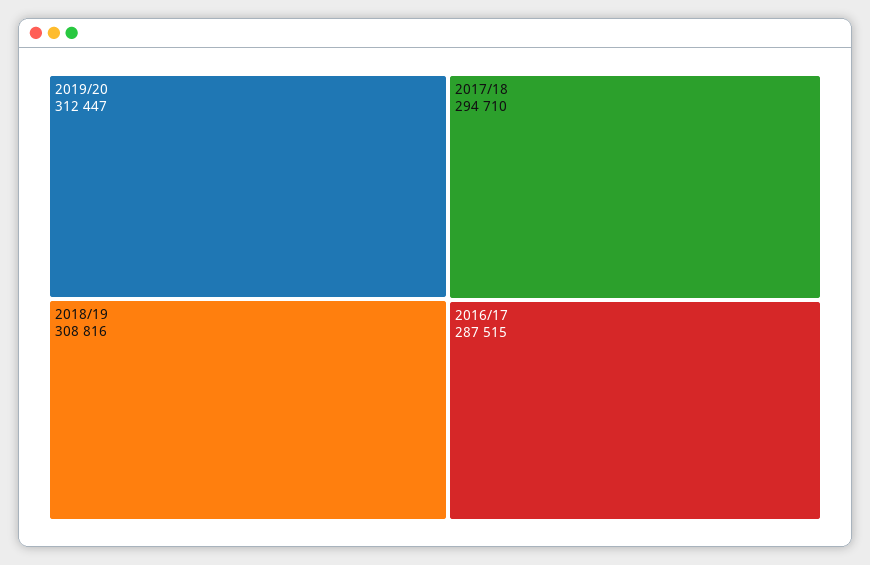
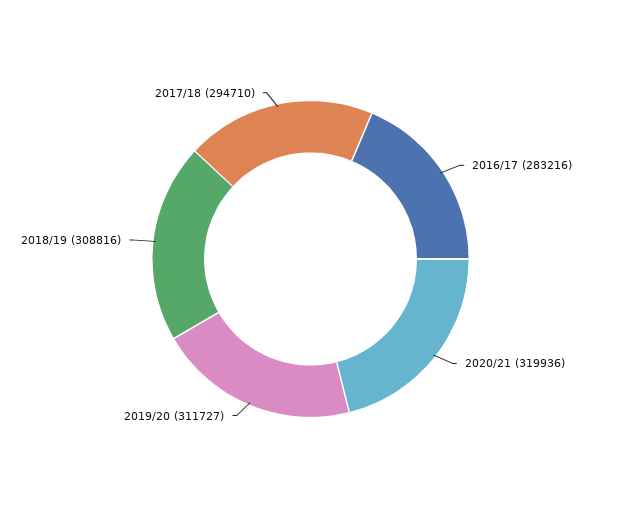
2019/20: 312447 -> 311727
2016/17: 287515 -> 283216
2020/21: none -> 319936

